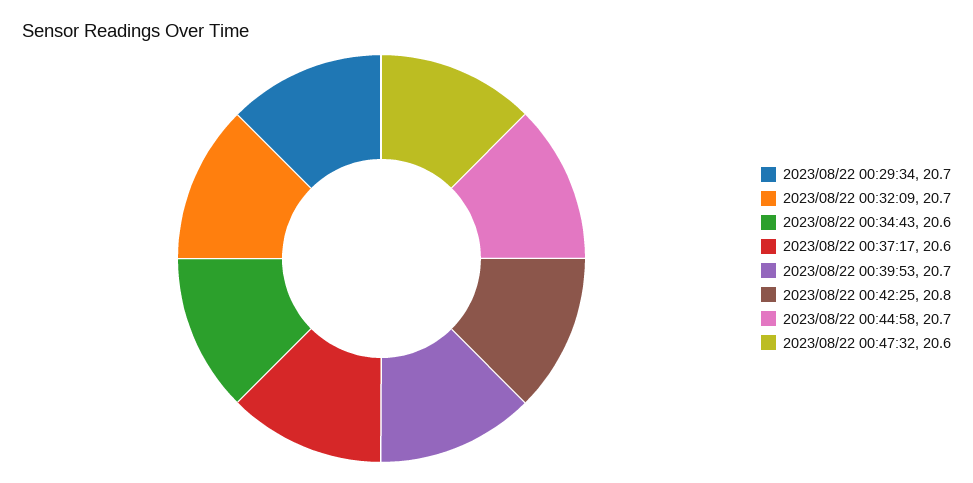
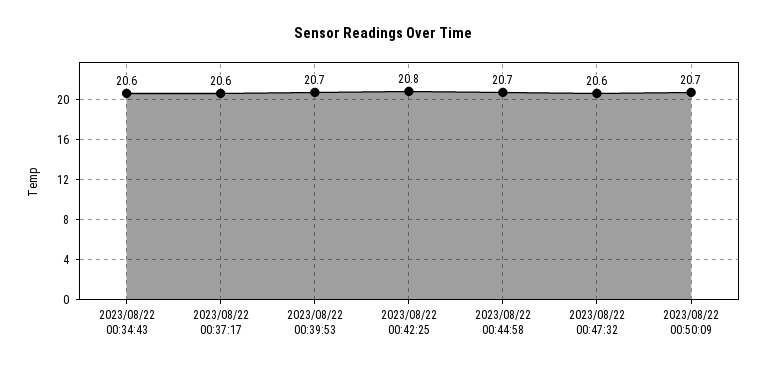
2023/08/22 00:29:34: 20.7 -> none
2023/08/22 00:32:09: 20.7 -> none
2023/08/22 00:50:09: none -> 20.7

